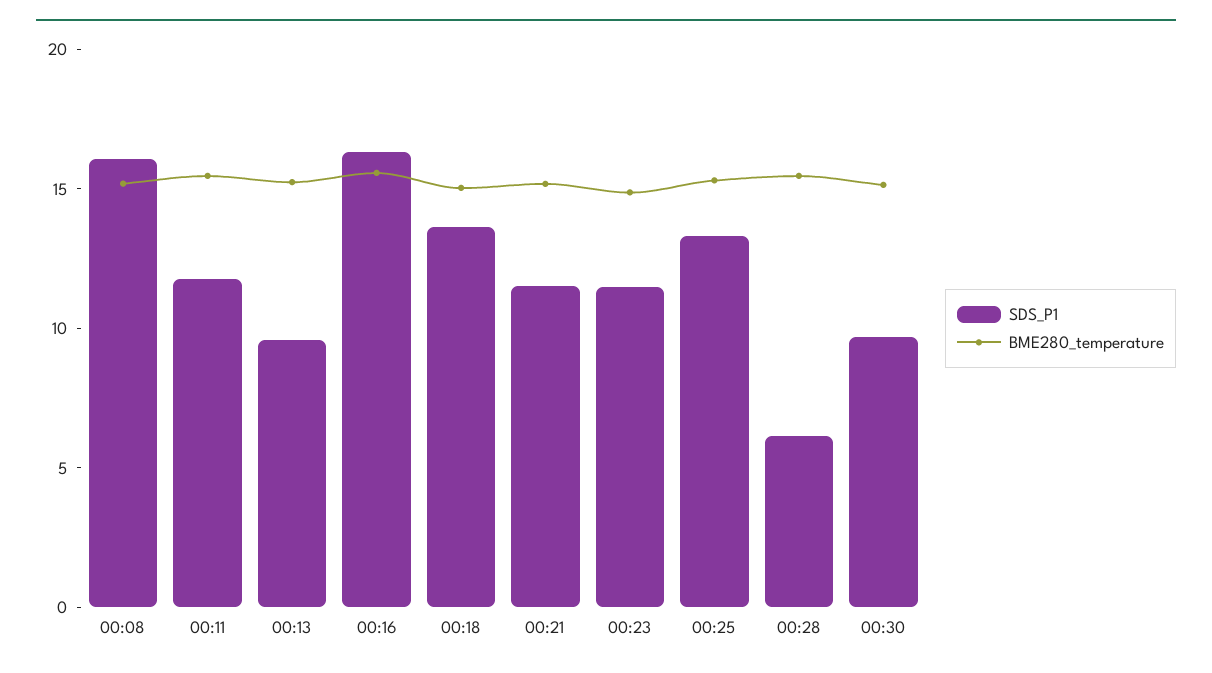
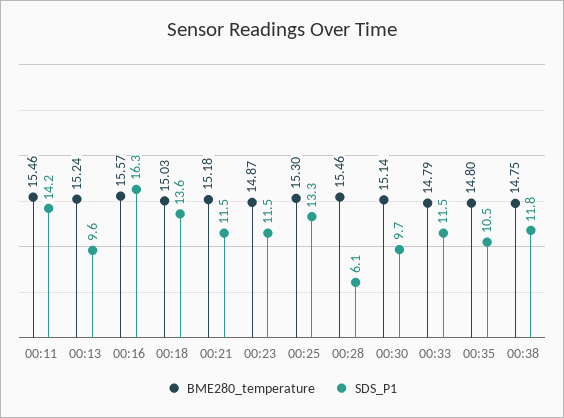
SDS_P1, 00:08: 16 -> none
BME280_temperature, 00:08: 15 -> none
SDS_P1, 00:11: 12 -> 14.2
BME280_temperature, 00:33: none -> 14.79
SDS_P1, 00:33: none -> 11.5
BME280_temperature, 00:35: none -> 14.8
SDS_P1, 00:35: none -> 10.5
BME280_temperature, 00:38: none -> 14.75
SDS_P1, 00:38: none -> 11.8

